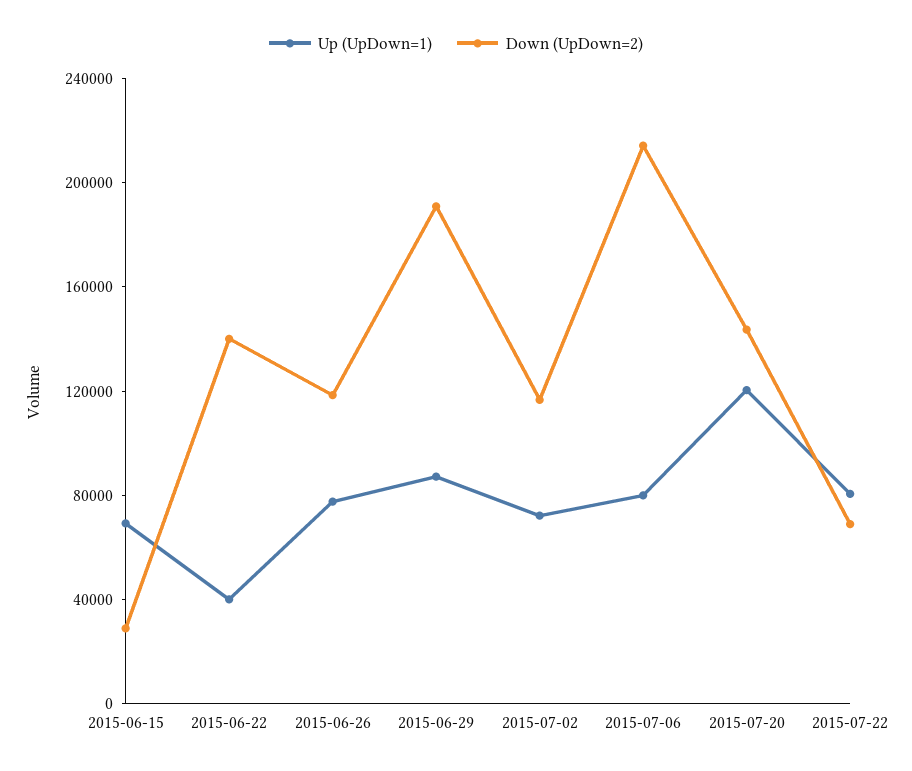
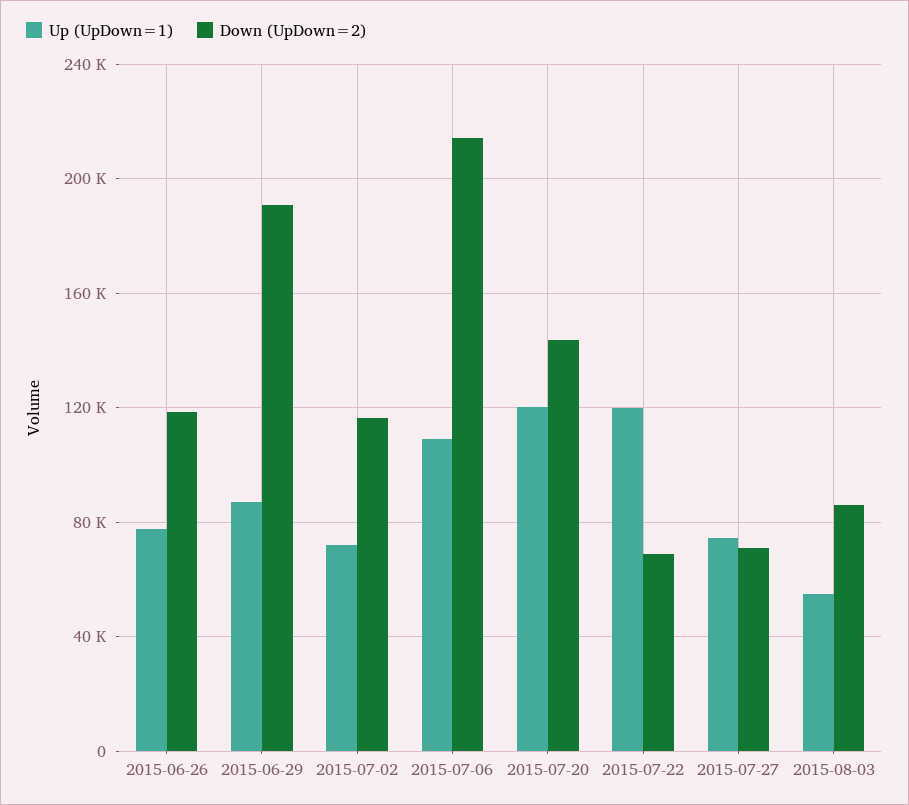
Up (UpDown=1), 2015-06-15: 70000 -> none
Down (UpDown=2), 2015-06-15: 30000 -> none
Up (UpDown=1), 2015-06-22: 40000 -> none
Down (UpDown=2), 2015-06-22: 140000 -> none
Up (UpDown=1), 2015-07-06: 80000 -> 110000
Up (UpDown=1), 2015-07-22: 80000 -> 120000
Up (UpDown=1), 2015-07-27: none -> 75000
Down (UpDown=2), 2015-07-27: none -> 70000
Up (UpDown=1), 2015-08-03: none -> 55000
Down (UpDown=2), 2015-08-03: none -> 85000

